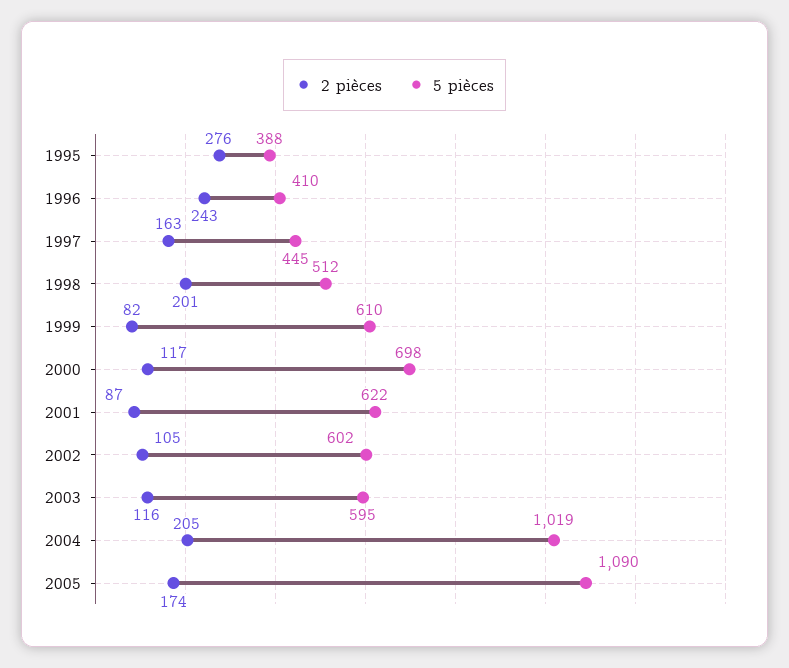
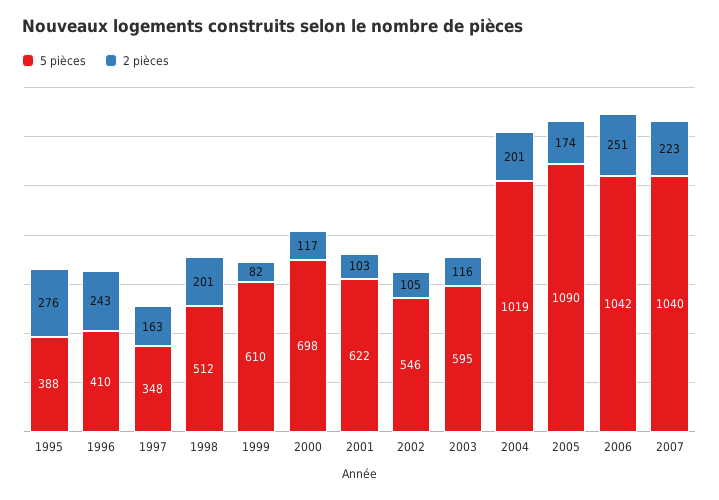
5 pièces, 1997: 445 -> 348
2 pièces, 2001: 87 -> 103
5 pièces, 2002: 602 -> 546
2 pièces, 2004: 205 -> 201
5 pièces, 2006: none -> 1042
2 pièces, 2006: none -> 251
5 pièces, 2007: none -> 1040
2 pièces, 2007: none -> 223

